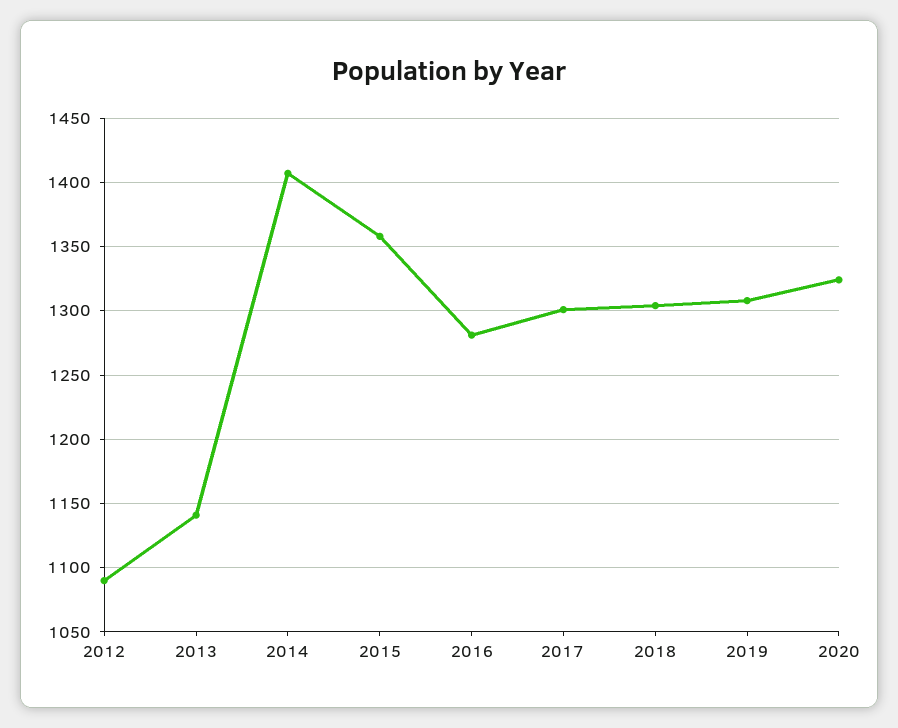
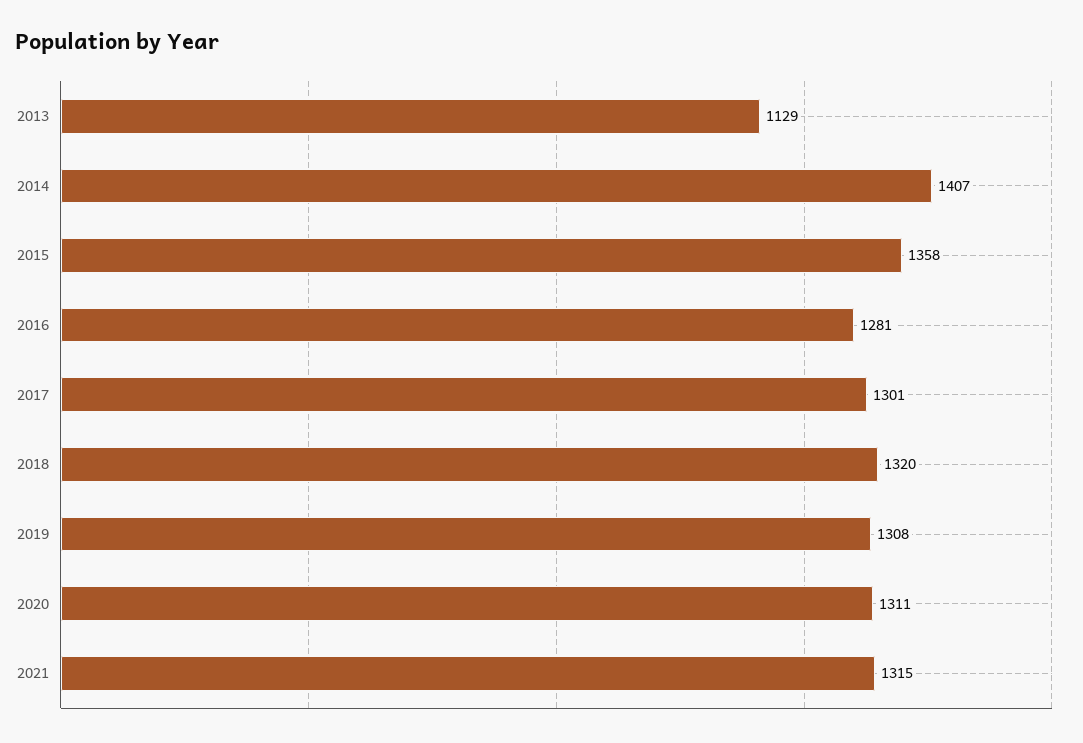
2012: 1090 -> none
2013: 1140 -> 1129
2018: 1305 -> 1320
2020: 1325 -> 1311
2021: none -> 1315

